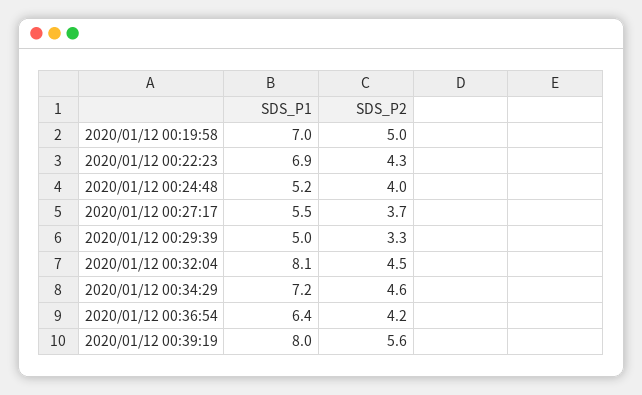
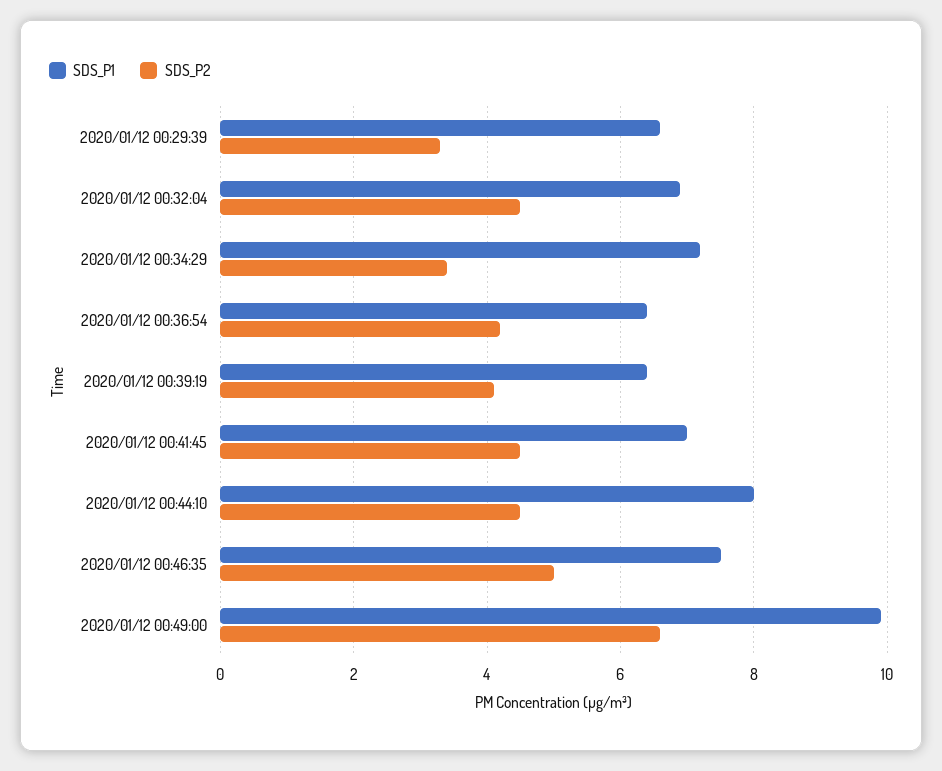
SDS_P1, 2020/01/12 00:19:58: 7 -> none
SDS_P2, 2020/01/12 00:19:58: 5 -> none
SDS_P1, 2020/01/12 00:22:23: 6.9 -> none
SDS_P2, 2020/01/12 00:22:23: 4.3 -> none
SDS_P1, 2020/01/12 00:24:48: 5.2 -> none
SDS_P2, 2020/01/12 00:24:48: 4 -> none
SDS_P1, 2020/01/12 00:27:17: 5.5 -> none
SDS_P2, 2020/01/12 00:27:17: 3.7 -> none
SDS_P1, 2020/01/12 00:29:39: 5 -> 6.5
SDS_P1, 2020/01/12 00:32:04: 8.1 -> 7
SDS_P2, 2020/01/12 00:34:29: 4.6 -> 3.5
SDS_P1, 2020/01/12 00:39:19: 8 -> 6.5
SDS_P2, 2020/01/12 00:39:19: 5.6 -> 4
SDS_P1, 2020/01/12 00:41:45: none -> 7
SDS_P2, 2020/01/12 00:41:45: none -> 4.5
SDS_P1, 2020/01/12 00:44:10: none -> 8
SDS_P2, 2020/01/12 00:44:10: none -> 4.5
SDS_P1, 2020/01/12 00:46:35: none -> 7.5
SDS_P2, 2020/01/12 00:46:35: none -> 5
SDS_P1, 2020/01/12 00:49:00: none -> 10
SDS_P2, 2020/01/12 00:49:00: none -> 6.5

